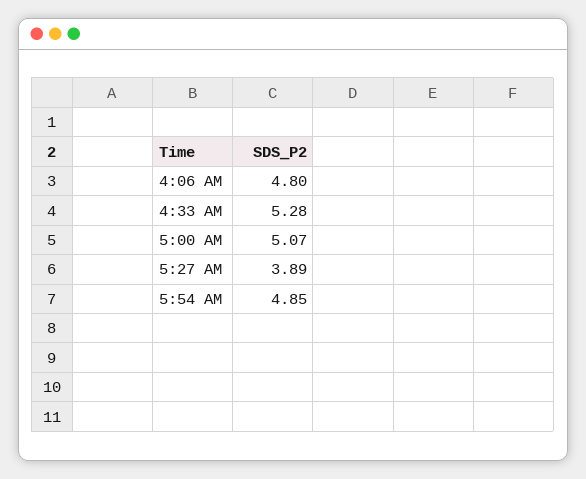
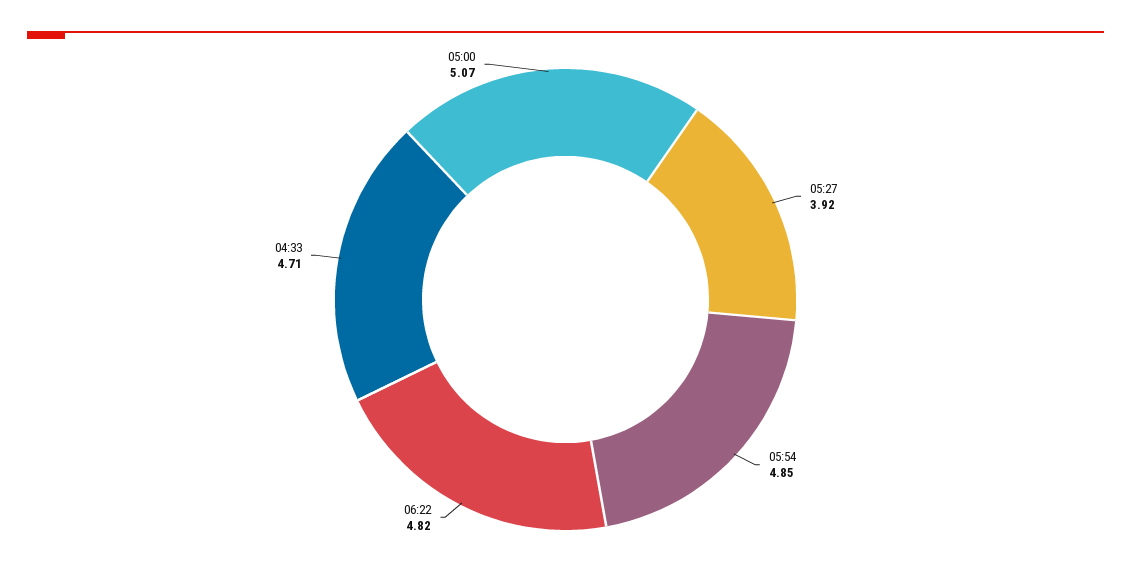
4:06 AM: 4.8 -> none
4:33 AM: 5.28 -> 4.71
5:27 AM: 3.89 -> 3.92
06:22: none -> 4.82

